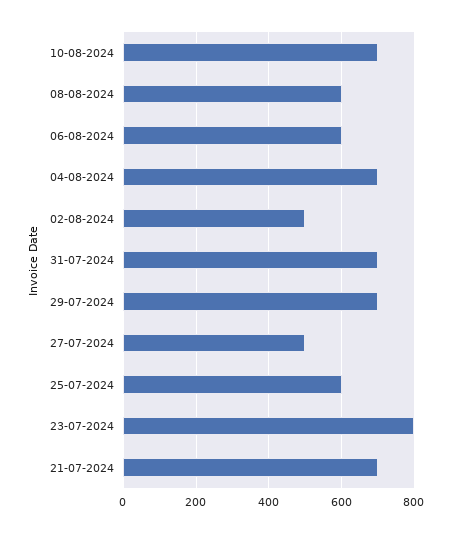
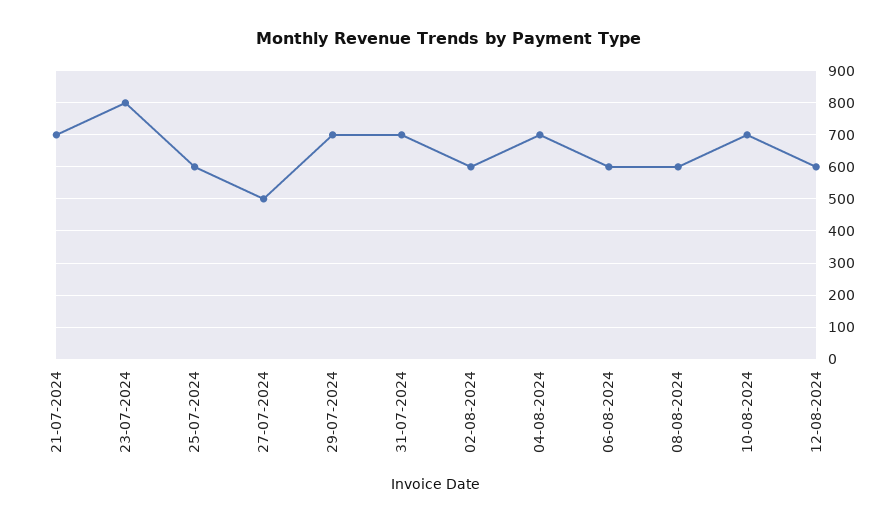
02-08-2024: 500 -> 600
12-08-2024: none -> 600

